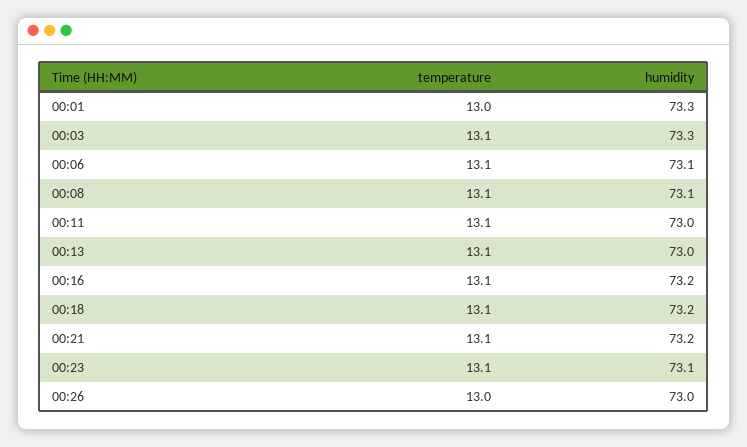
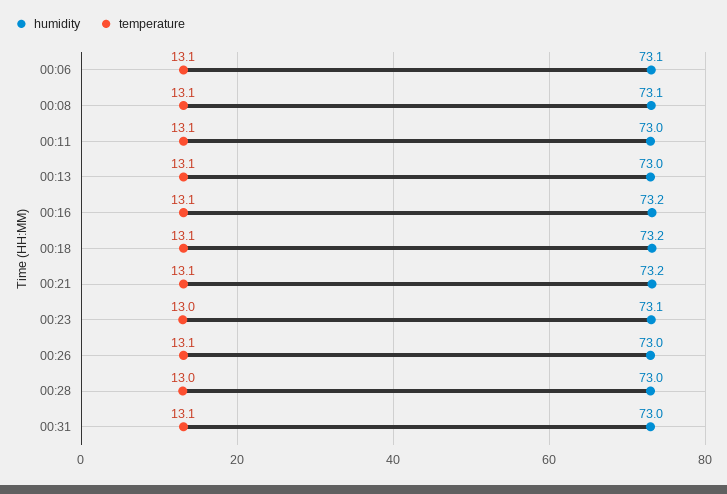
temperature, 00:01: 13 -> none
humidity, 00:01: 73.3 -> none
temperature, 00:03: 13.1 -> none
humidity, 00:03: 73.3 -> none
temperature, 00:23: 13.1 -> 13
temperature, 00:26: 13 -> 13.1
humidity, 00:28: none -> 73
temperature, 00:28: none -> 13
humidity, 00:31: none -> 73
temperature, 00:31: none -> 13.1

